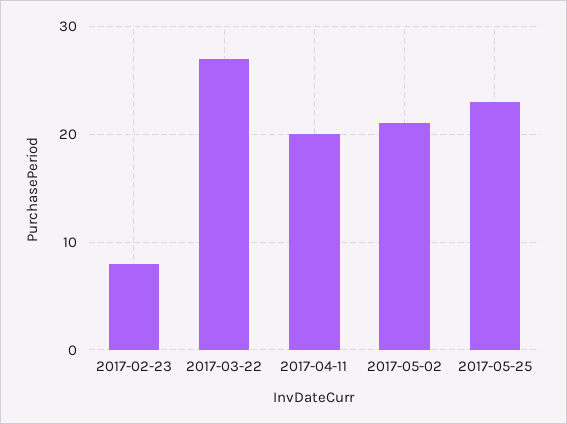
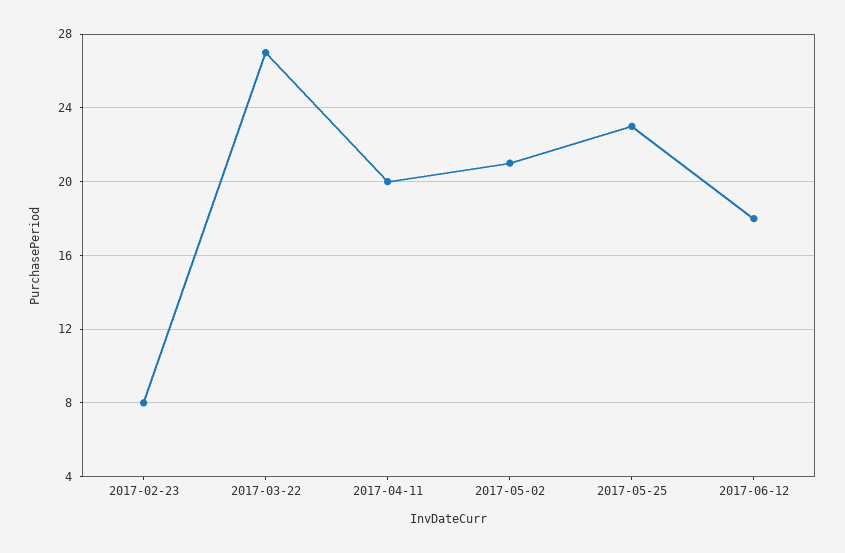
2017-06-12: none -> 18

